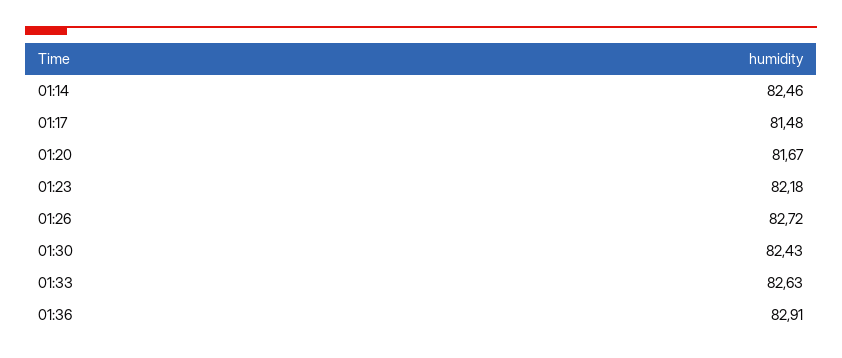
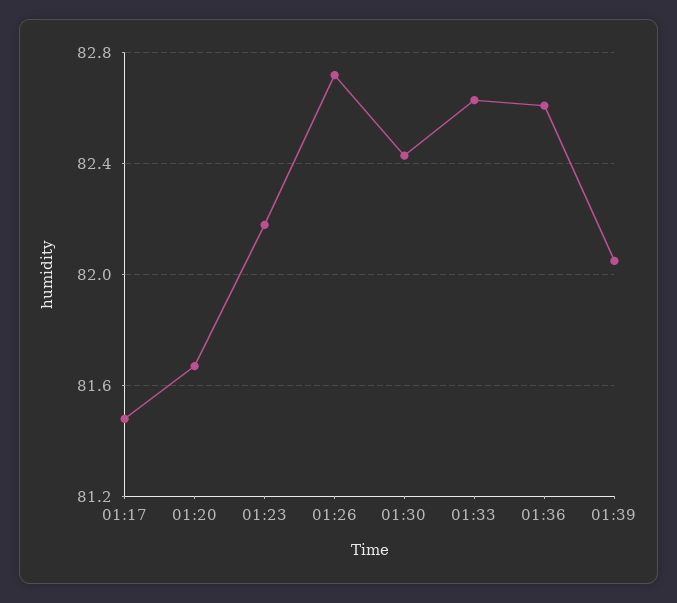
01:14: 82.46 -> none
01:36: 82.91 -> 82.6
01:39: none -> 82.05

